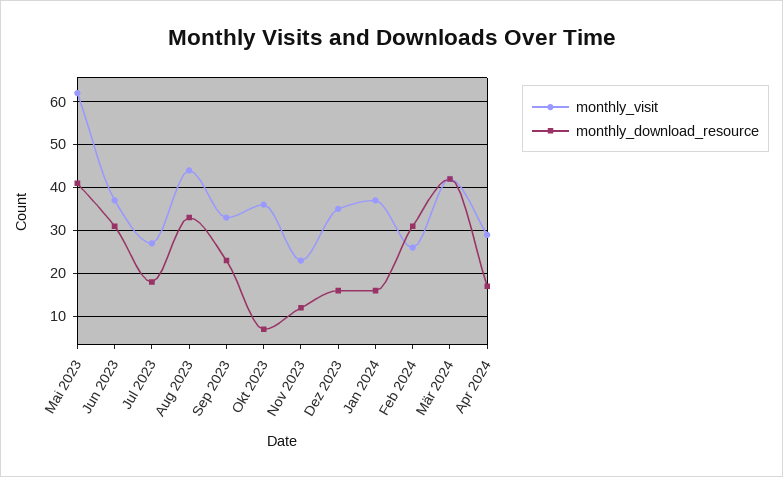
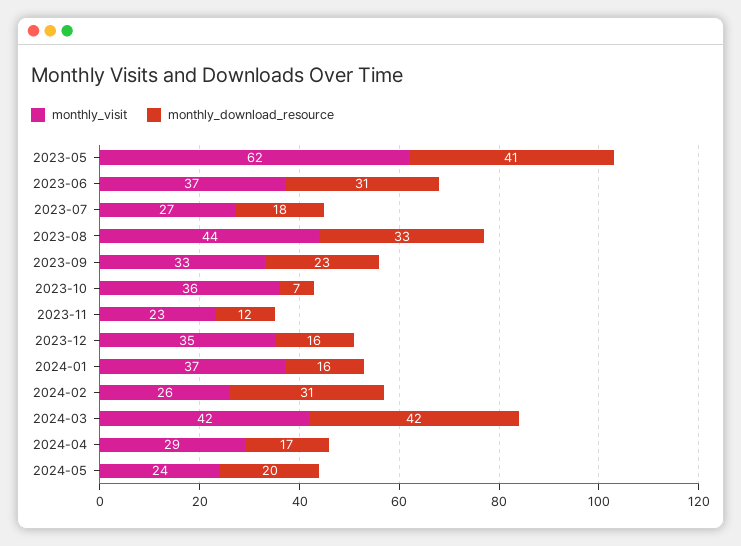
monthly_visit, 2024-05: none -> 24
monthly_download_resource, 2024-05: none -> 20

